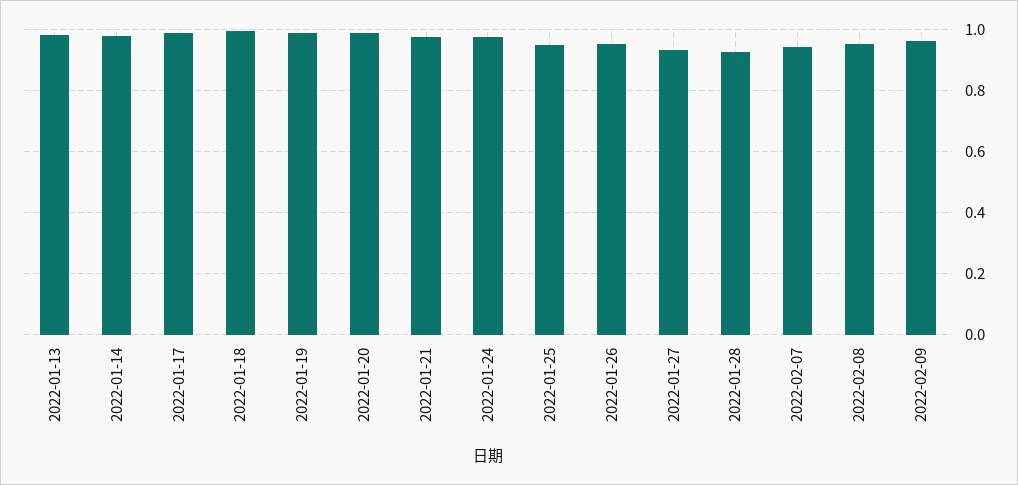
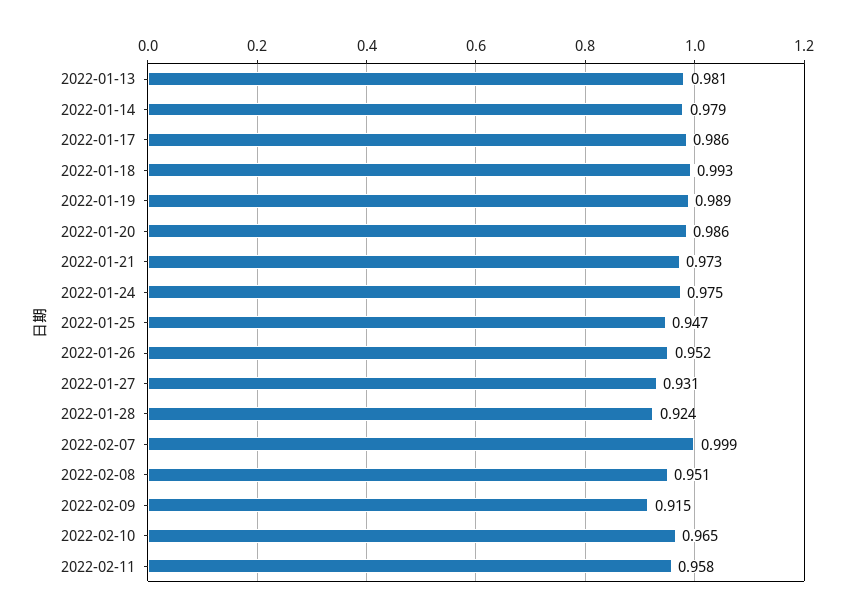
2022-02-07: 0.94 -> 0.999
2022-02-09: 0.96 -> 0.915
2022-02-10: none -> 0.965
2022-02-11: none -> 0.958

